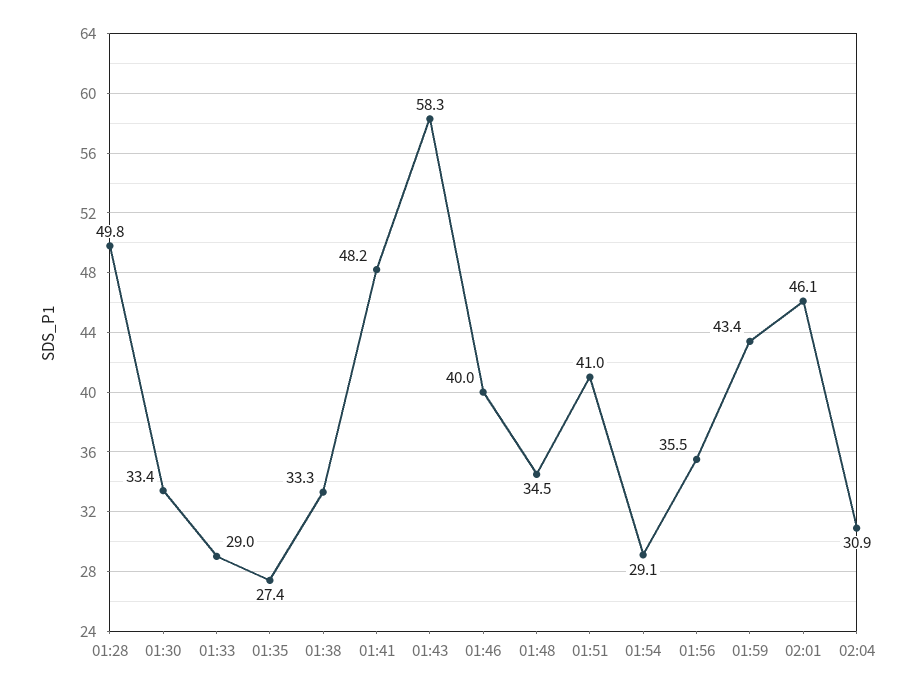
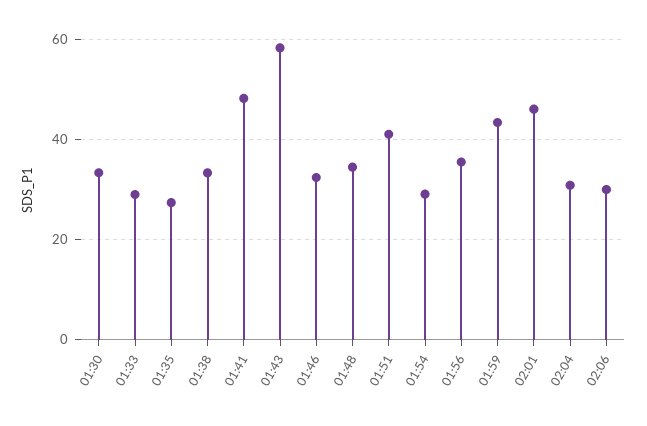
01:28: 49.8 -> none
01:46: 40 -> 32
02:06: none -> 30

